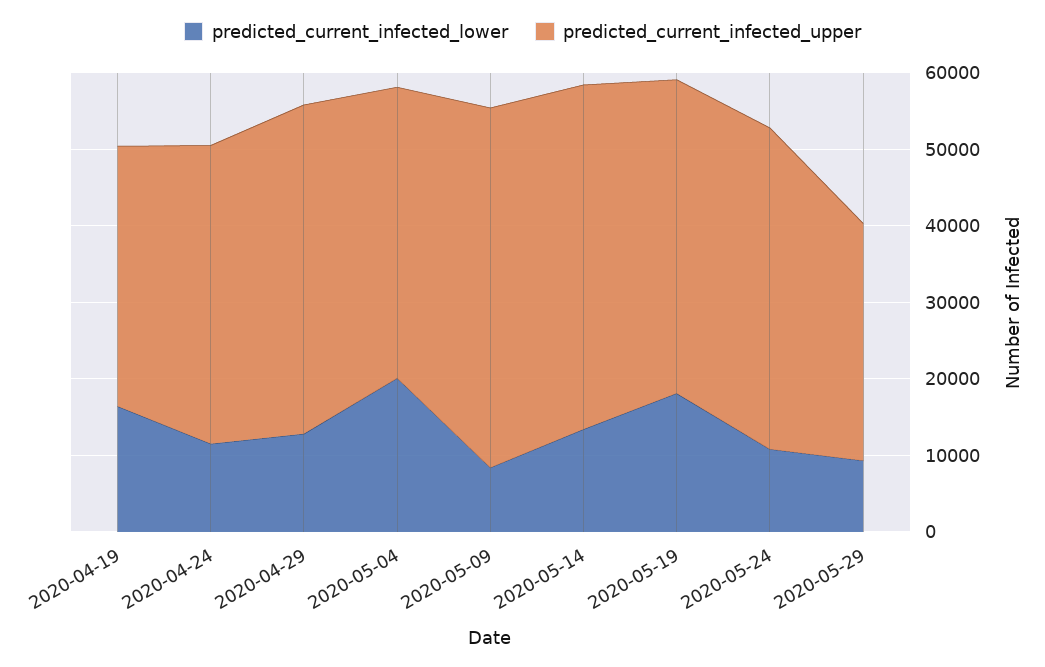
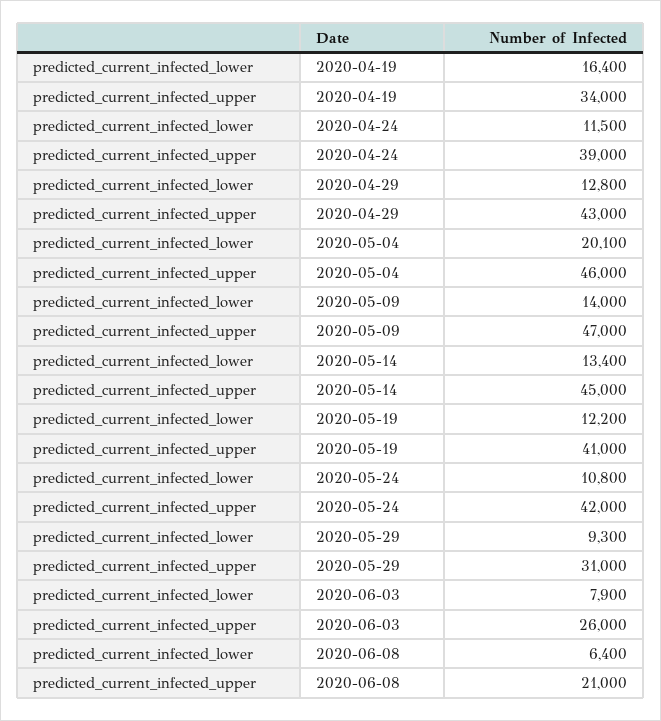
predicted_current_infected_upper, 2020-05-04: 38000 -> 46000
predicted_current_infected_lower, 2020-05-09: 8000 -> 14000
predicted_current_infected_lower, 2020-05-19: 18000 -> 12200
predicted_current_infected_lower, 2020-06-03: none -> 7900
predicted_current_infected_upper, 2020-06-03: none -> 26000
predicted_current_infected_lower, 2020-06-08: none -> 6400
predicted_current_infected_upper, 2020-06-08: none -> 21000

